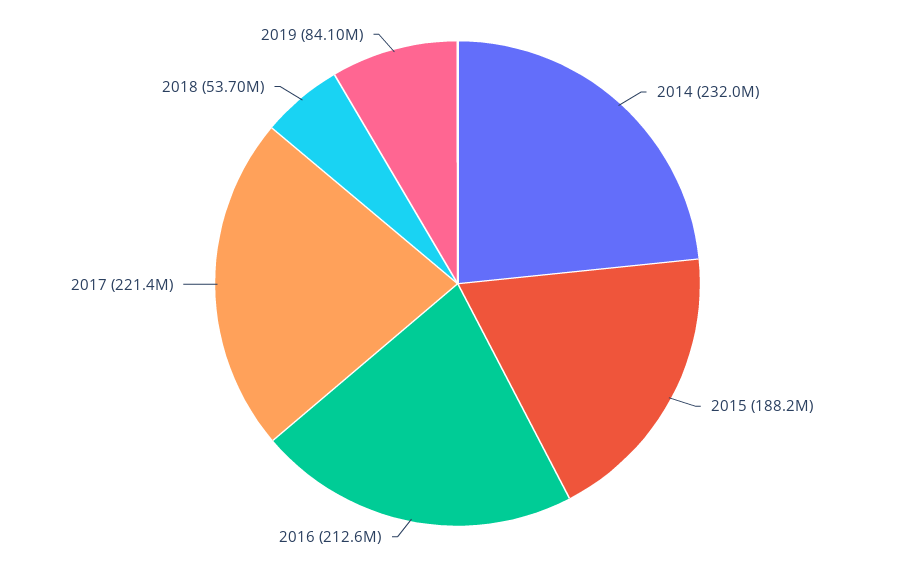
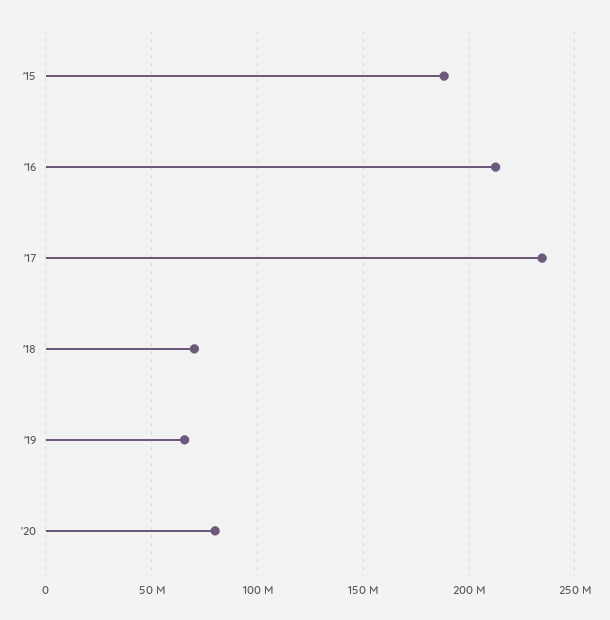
2014: 232000000 -> none
2017: 221400000 -> 235000000
2018: 53700000 -> 70000000
2019: 84100000 -> 65000000
'20: none -> 80000000

